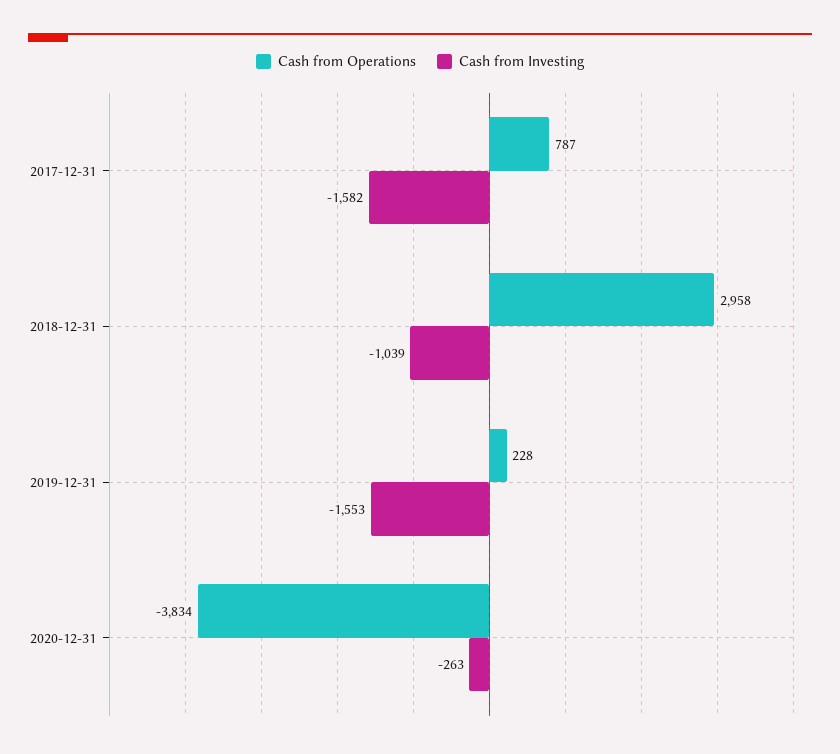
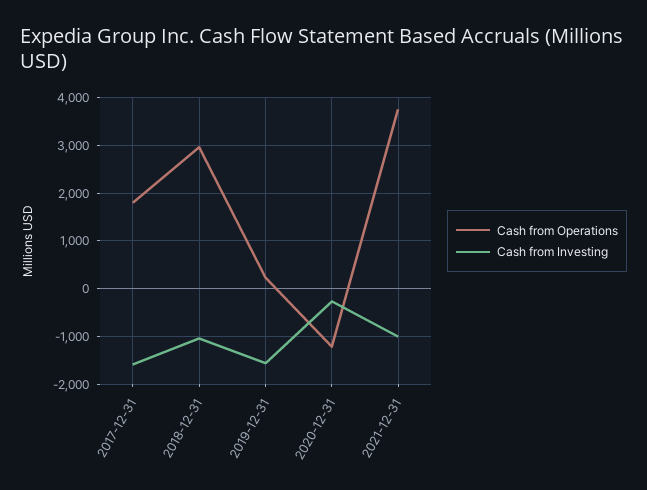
Cash from Operations, 2017-12-31: 787 -> 1800
Cash from Operations, 2020-12-31: -3834 -> -1200
Cash from Operations, 2021-12-31: none -> 3800
Cash from Investing, 2021-12-31: none -> -1000

